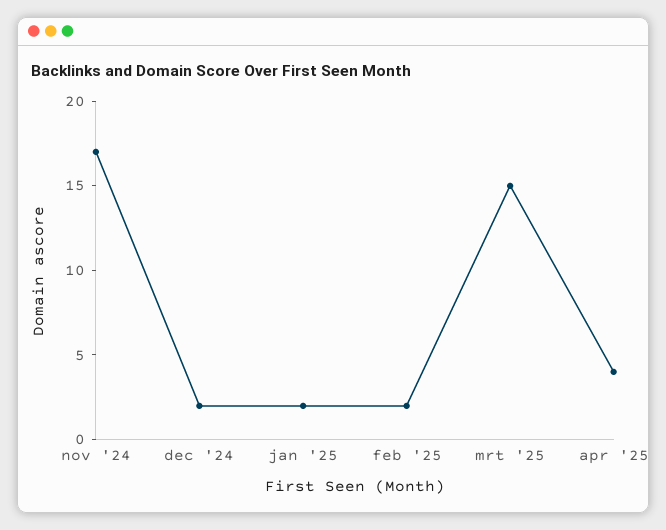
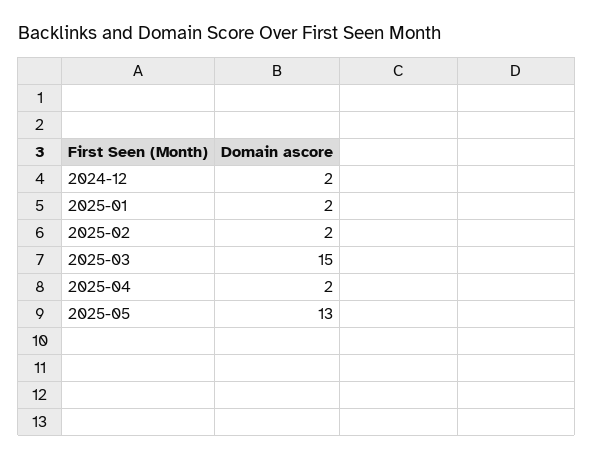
nov '24: 17 -> none
apr '25: 4 -> 2
2025-05: none -> 13

